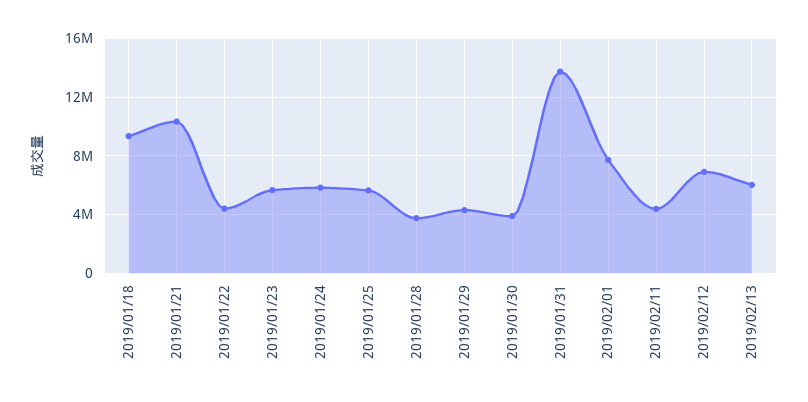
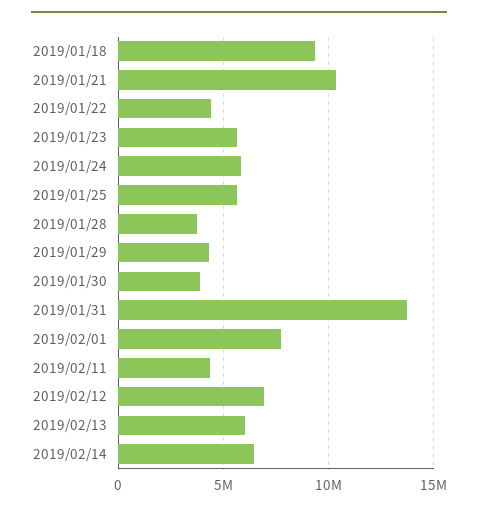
2019/02/14: none -> 6500000

